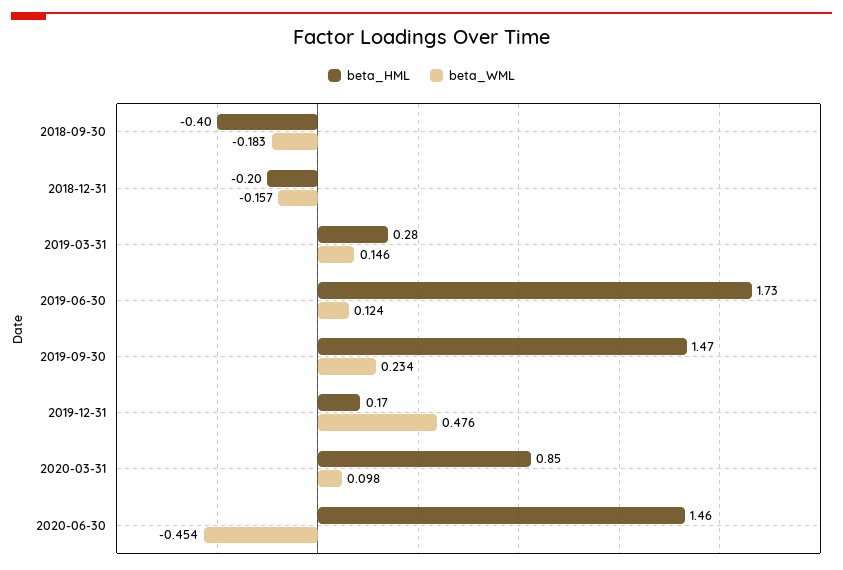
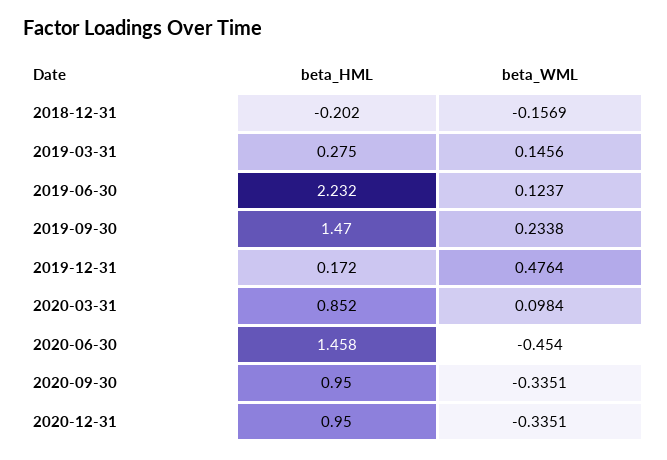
beta_HML, 2018-09-30: -0.4 -> none
beta_WML, 2018-09-30: -0.183 -> none
beta_HML, 2019-06-30: 1.73 -> 2.232
beta_HML, 2020-09-30: none -> 0.95
beta_WML, 2020-09-30: none -> -0.3351
beta_HML, 2020-12-31: none -> 0.95
beta_WML, 2020-12-31: none -> -0.3351

